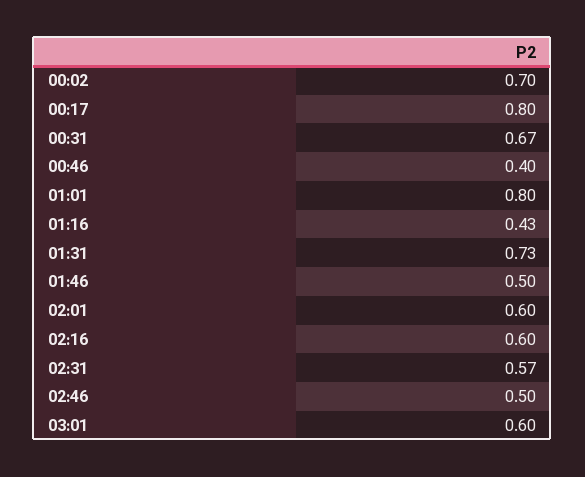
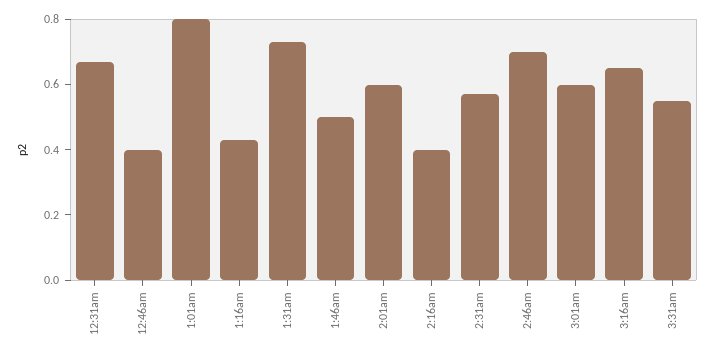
00:02: 0.7 -> none
00:17: 0.8 -> none
02:16: 0.6 -> 0.4
02:46: 0.5 -> 0.7
3:16am: none -> 0.65
3:31am: none -> 0.55

